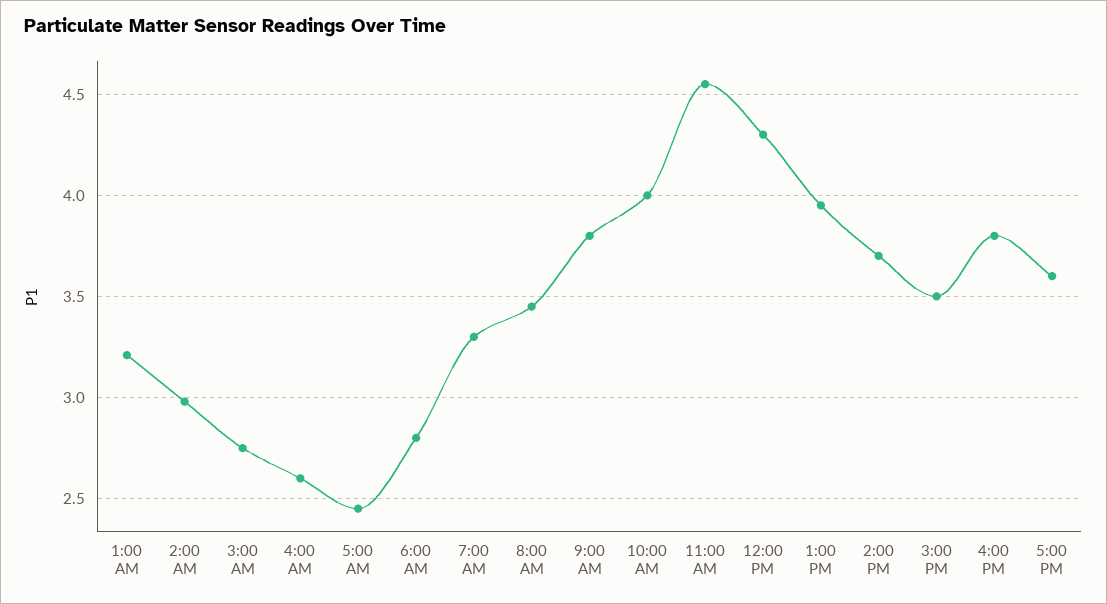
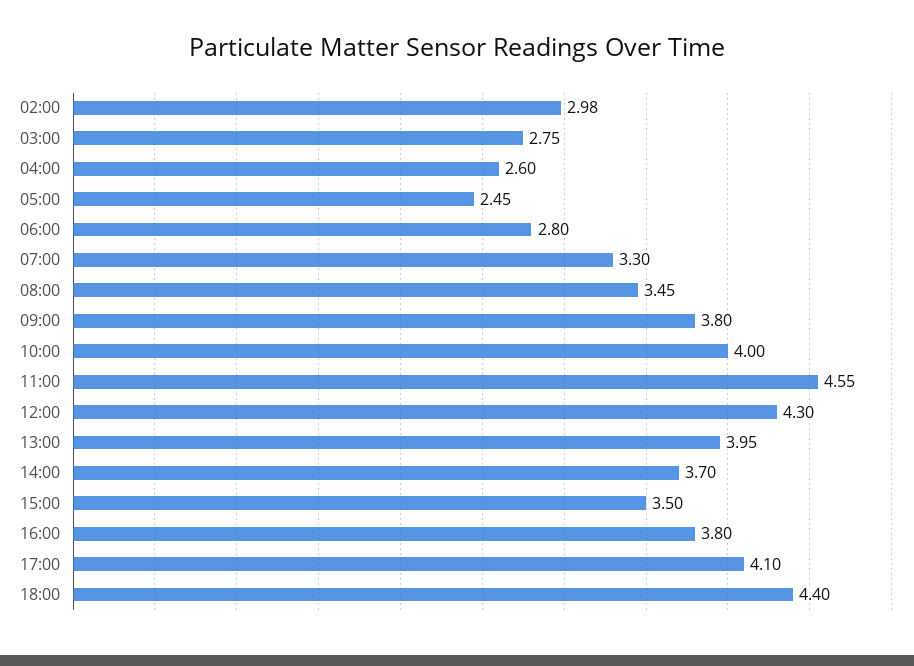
1:00 AM: 3.2 -> none
5:00 PM: 3.6 -> 4.1
18:00: none -> 4.4

